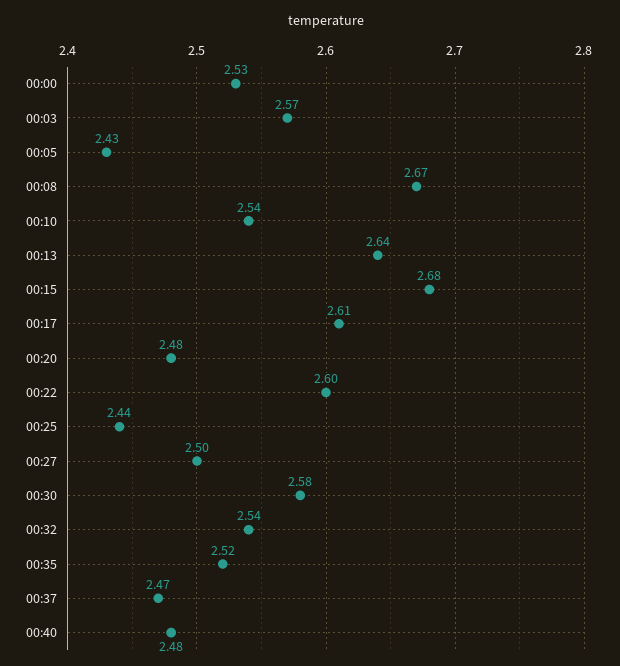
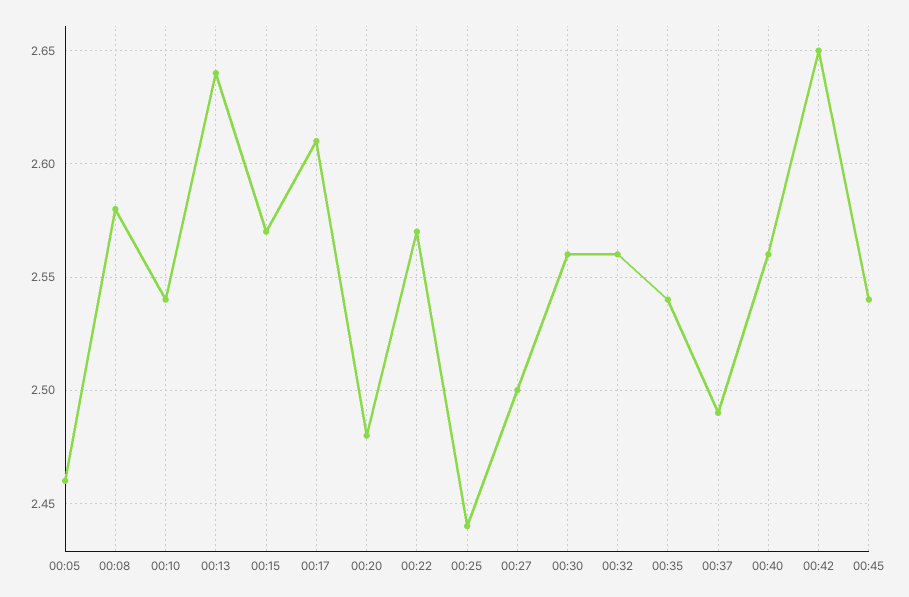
00:00: 2.53 -> none
00:03: 2.57 -> none
00:05: 2.43 -> 2.46
00:08: 2.67 -> 2.58
00:15: 2.68 -> 2.57
00:22: 2.6 -> 2.57
00:30: 2.58 -> 2.56
00:32: 2.54 -> 2.56
00:35: 2.52 -> 2.54
00:37: 2.47 -> 2.49
00:40: 2.48 -> 2.56
00:42: none -> 2.65
00:45: none -> 2.54

